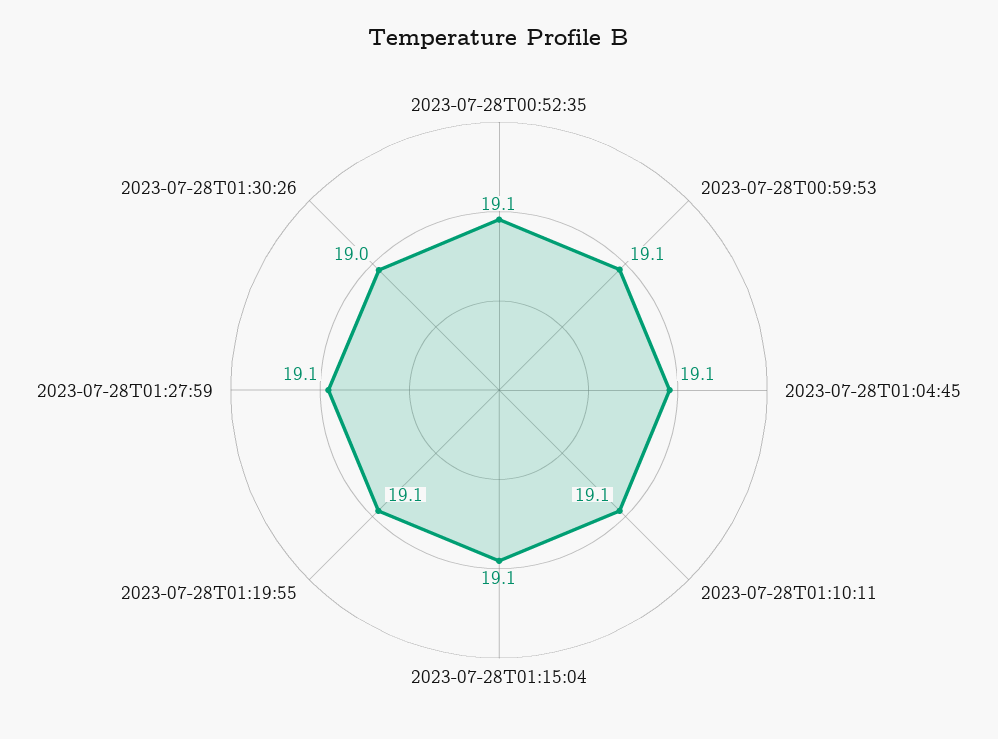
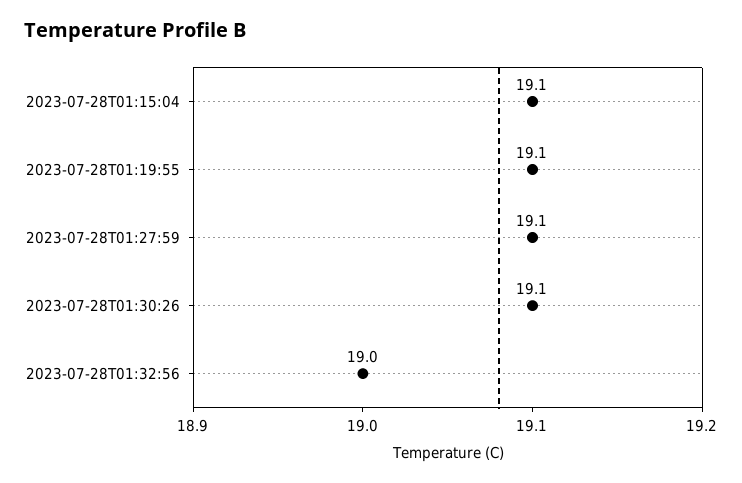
2023-07-28T00:52:35: 19.1 -> none
2023-07-28T00:59:53: 19.1 -> none
2023-07-28T01:04:45: 19.1 -> none
2023-07-28T01:10:11: 19.1 -> none
2023-07-28T01:30:26: 19 -> 19.1
2023-07-28T01:32:56: none -> 19

